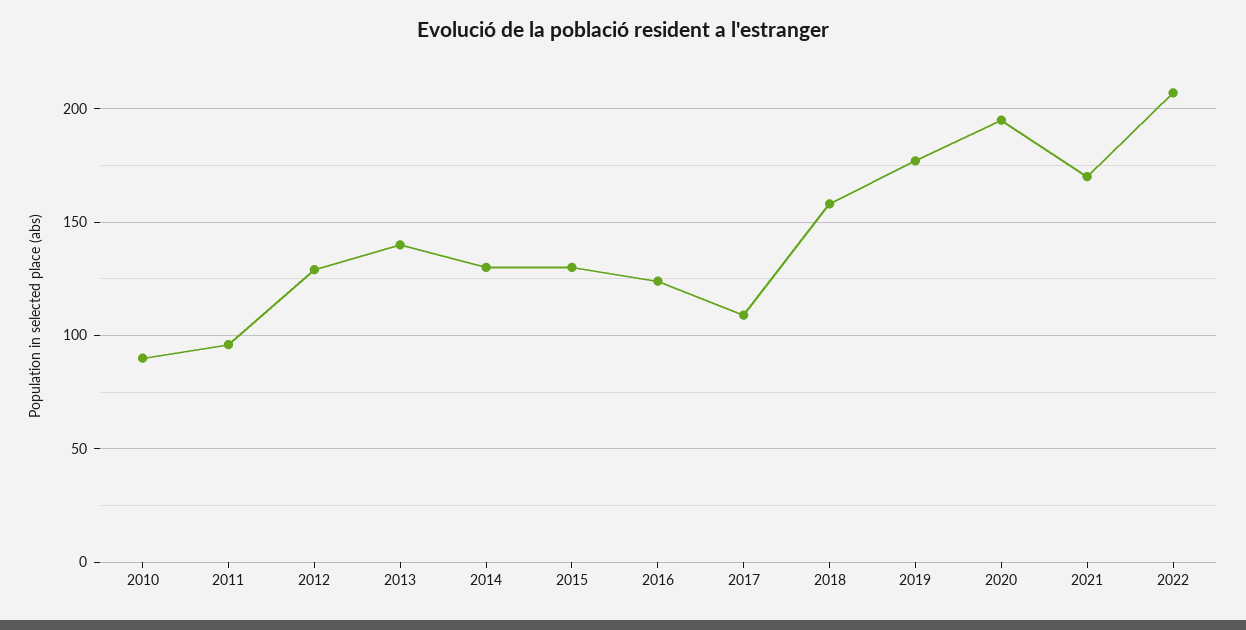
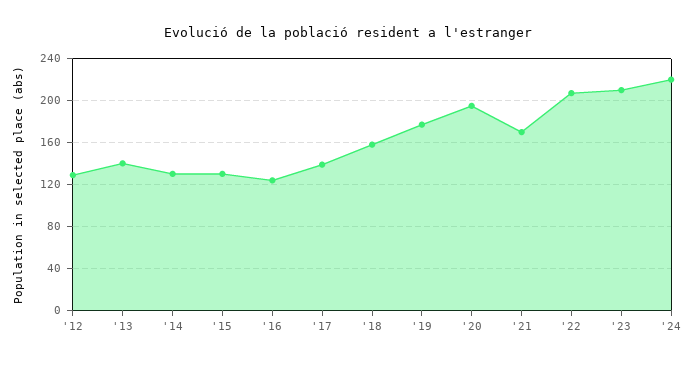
2010: 90 -> none
2011: 95 -> none
2017: 110 -> 140
'23: none -> 210
'24: none -> 220

